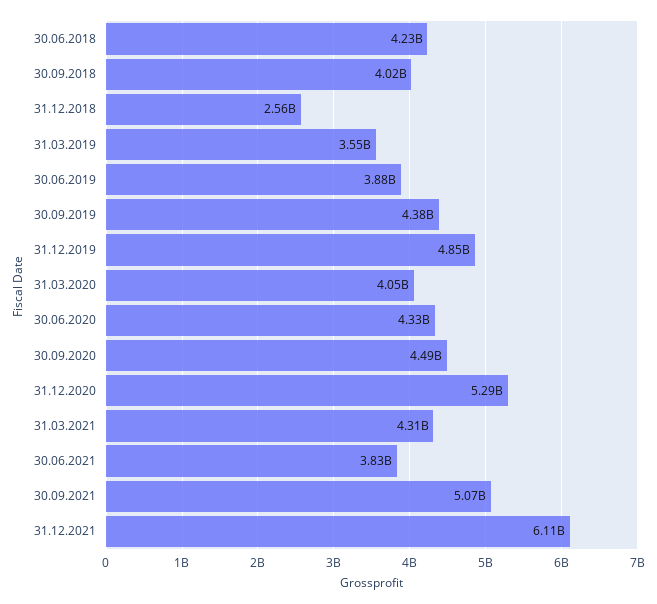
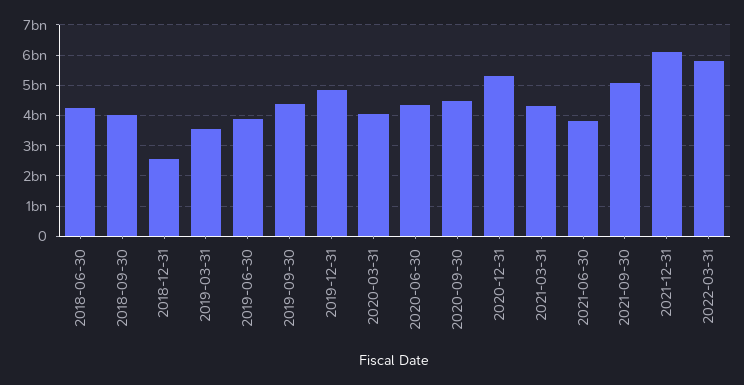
2022-03-31: none -> 5800000000

